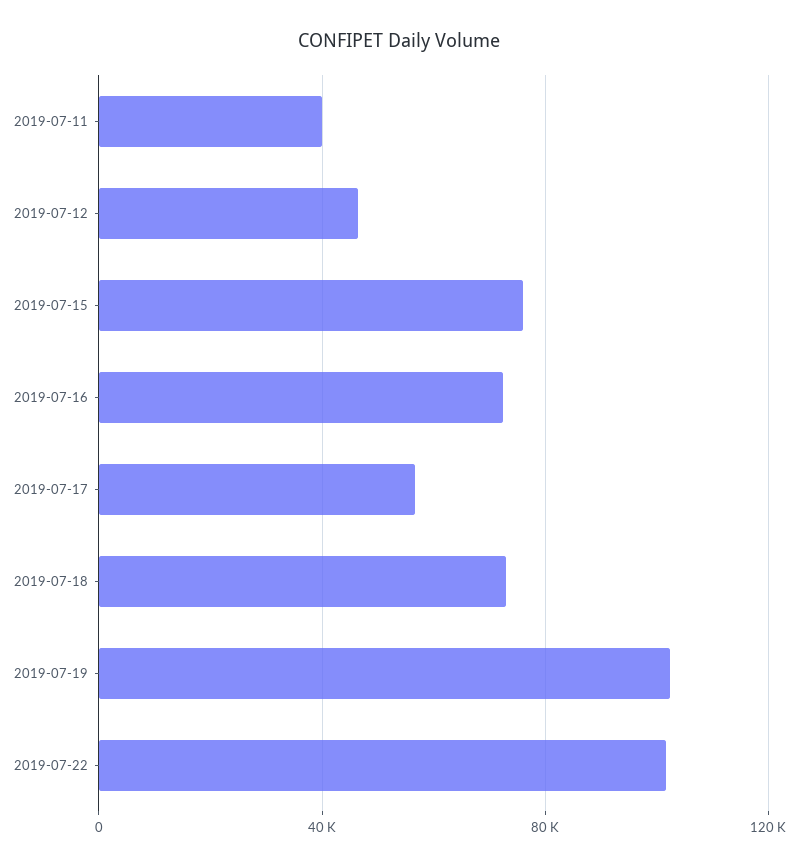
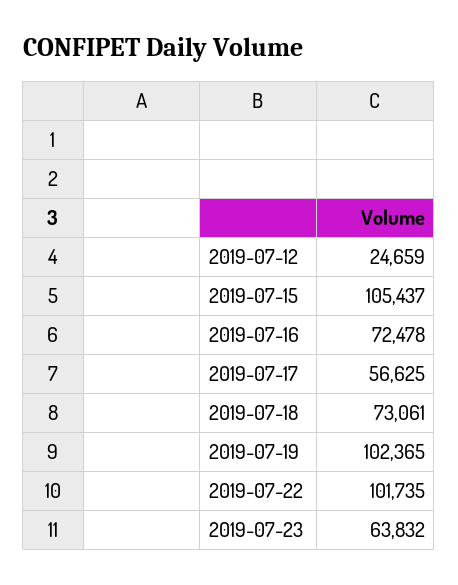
2019-07-11: 40000 -> none
2019-07-12: 45000 -> 24659
2019-07-15: 75000 -> 105437
2019-07-23: none -> 63832

